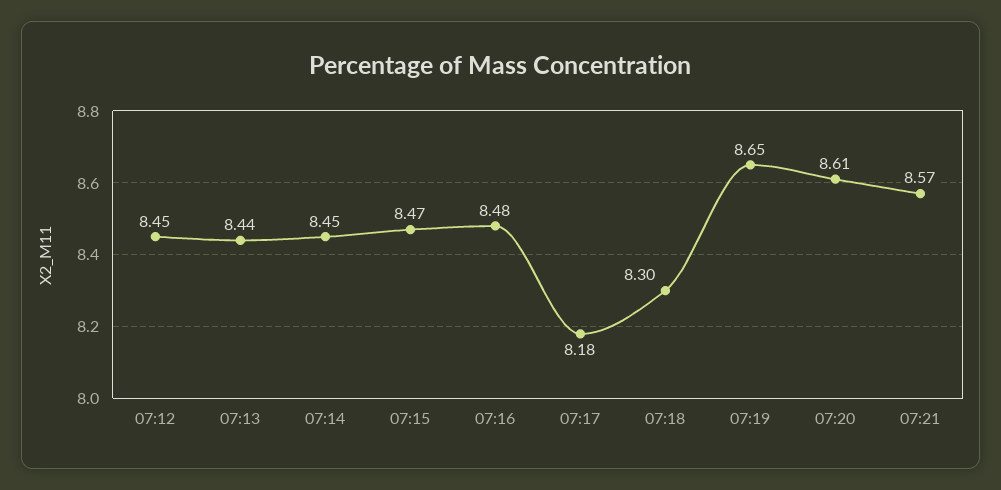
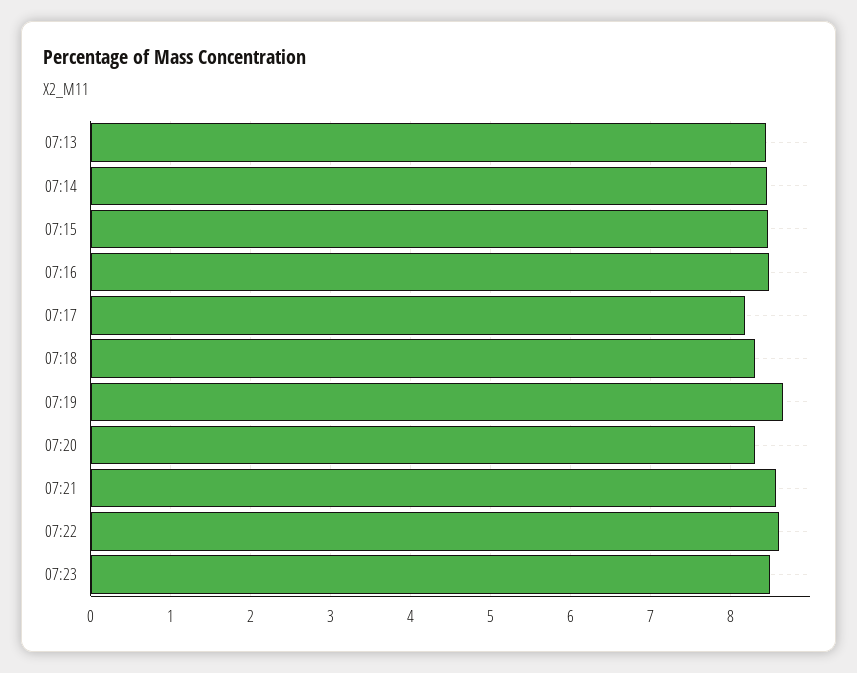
07:12: 8.45 -> none
07:20: 8.61 -> 8.3
07:22: none -> 8.6
07:23: none -> 8.5

